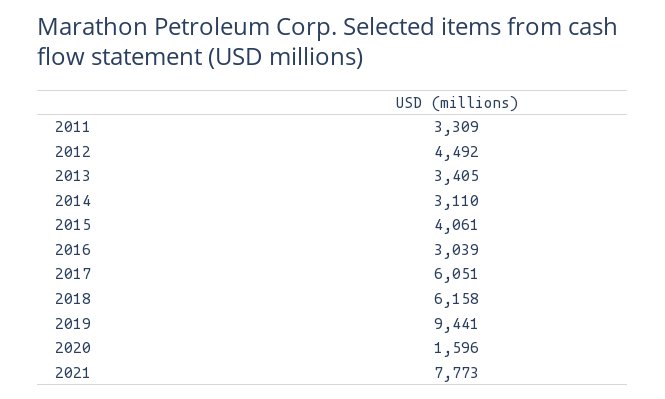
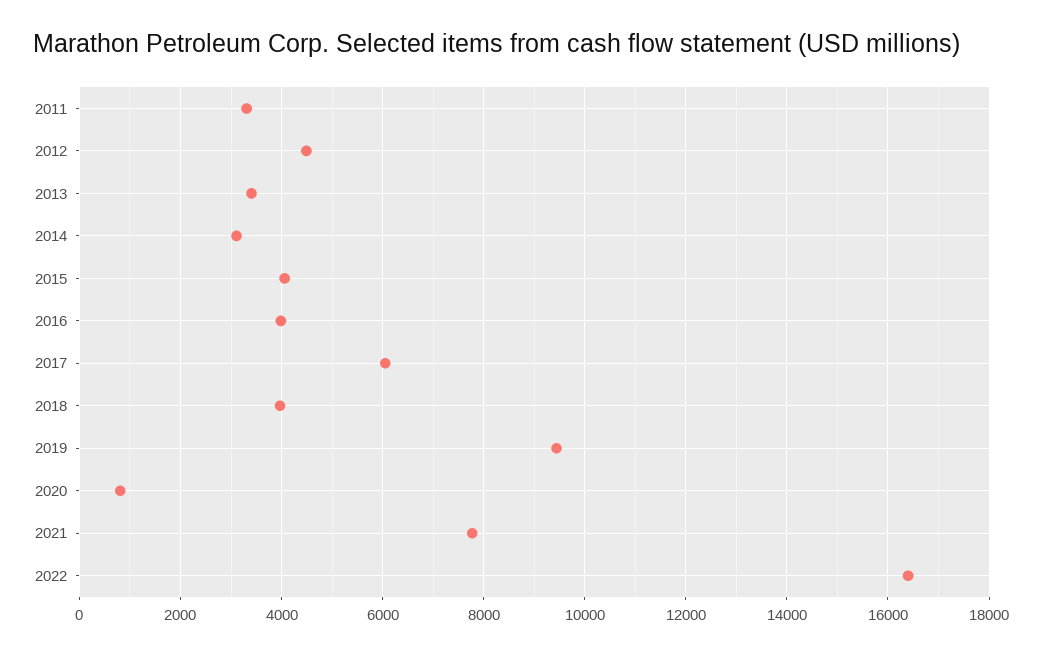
2016: 3039 -> 4000
2018: 6158 -> 4000
2020: 1596 -> 800
2022: none -> 16400

